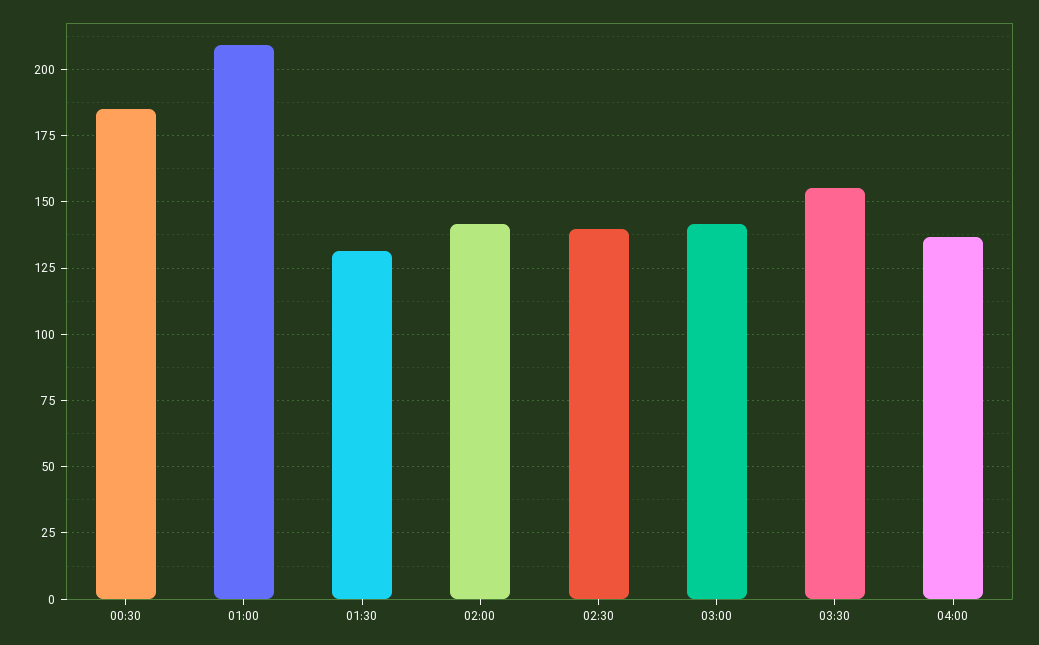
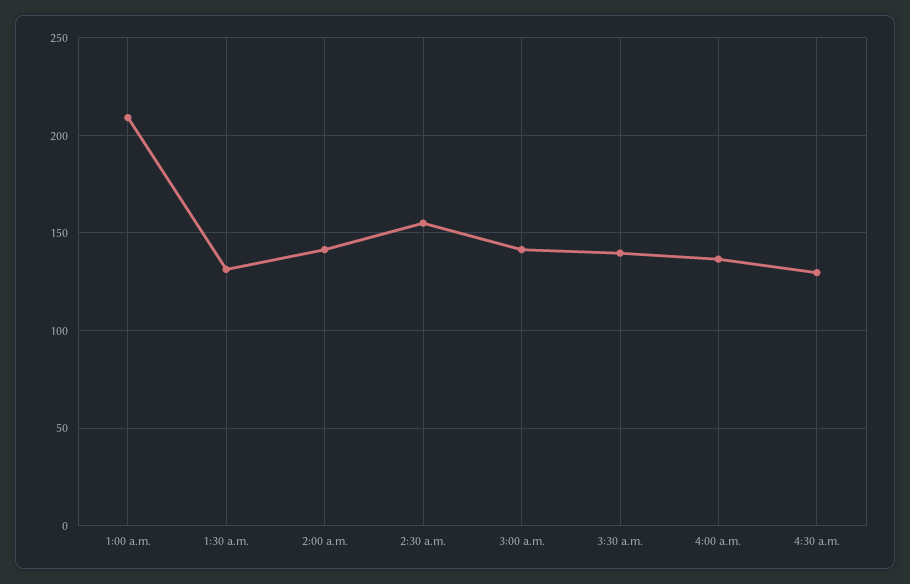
00:30: 185 -> none
02:30: 140 -> 155
03:30: 155 -> 140
4:30 a.m.: none -> 130

